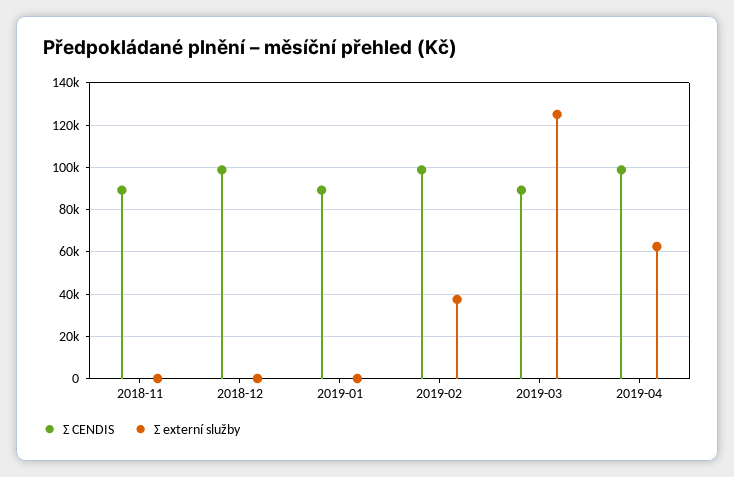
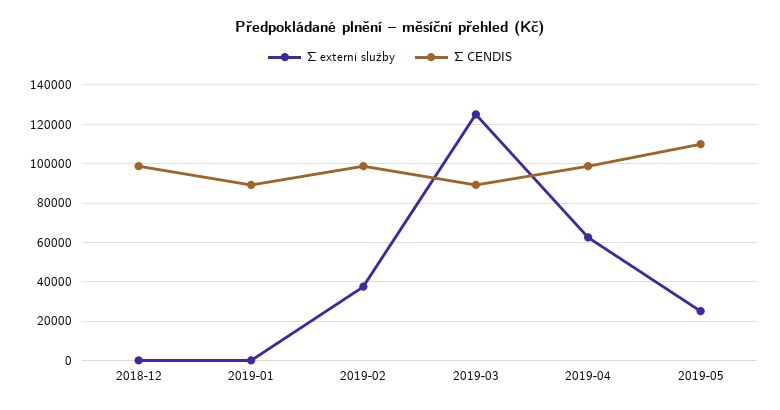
Σ CENDIS, 2018-11: 90000 -> none
Σ externí služby, 2018-11: 0 -> none
Σ externí služby, 2019-05: none -> 25000
Σ CENDIS, 2019-05: none -> 110000

